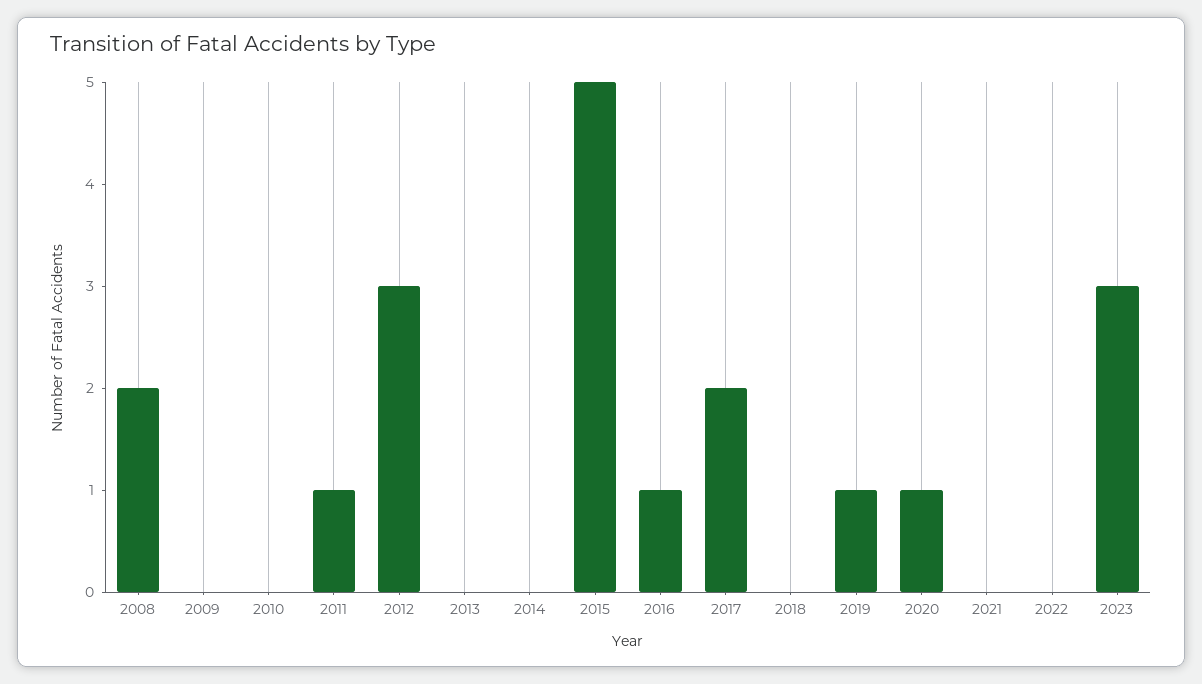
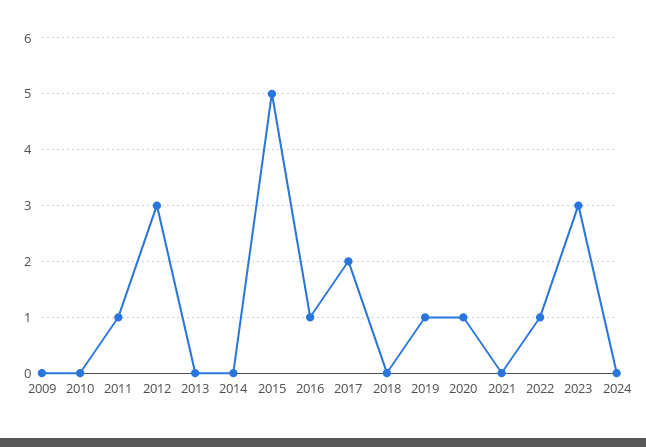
2008: 2 -> none
2022: 0 -> 1
2024: none -> 0

